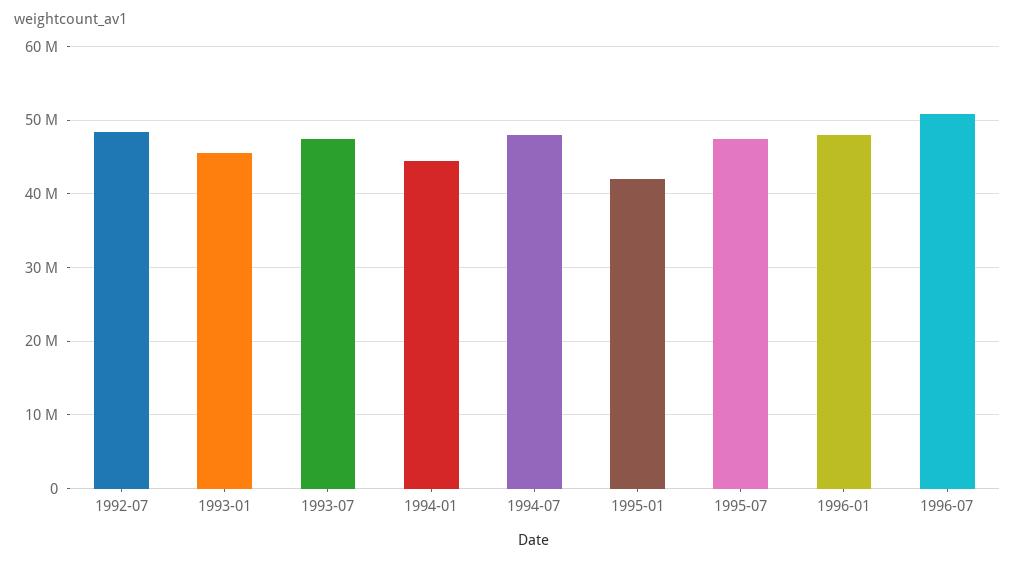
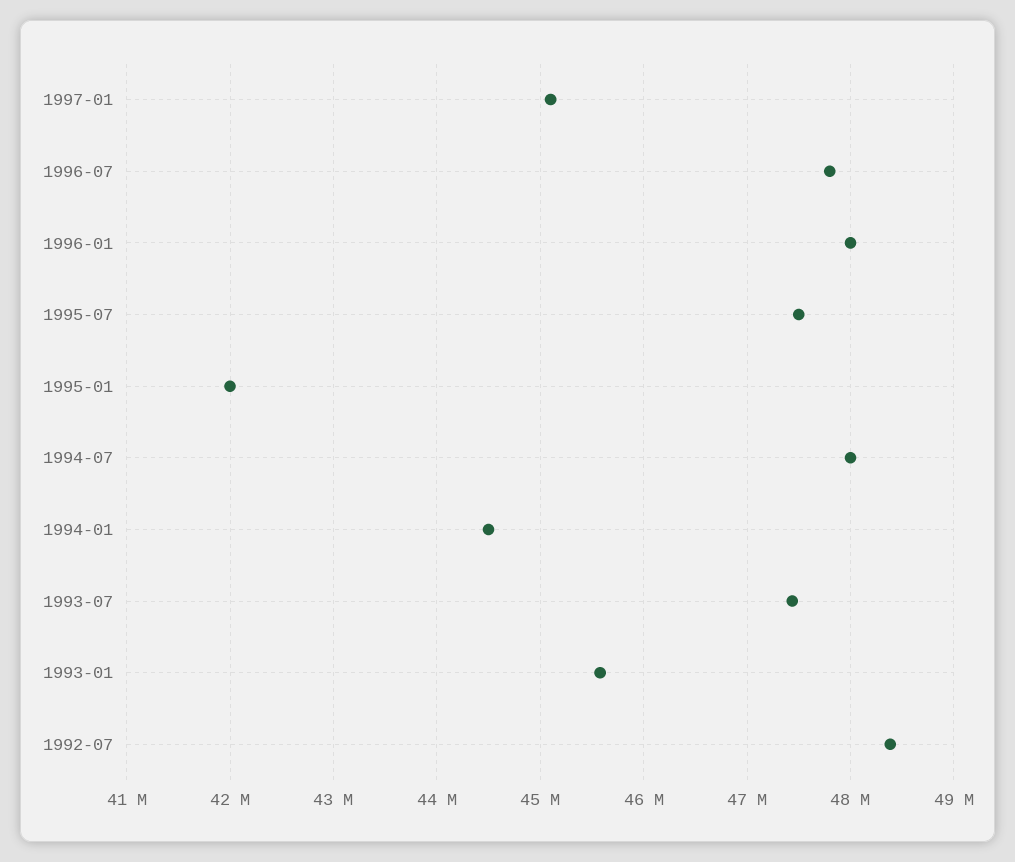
1996-07: 51000000 -> 47800000
1997-01: none -> 45100000

